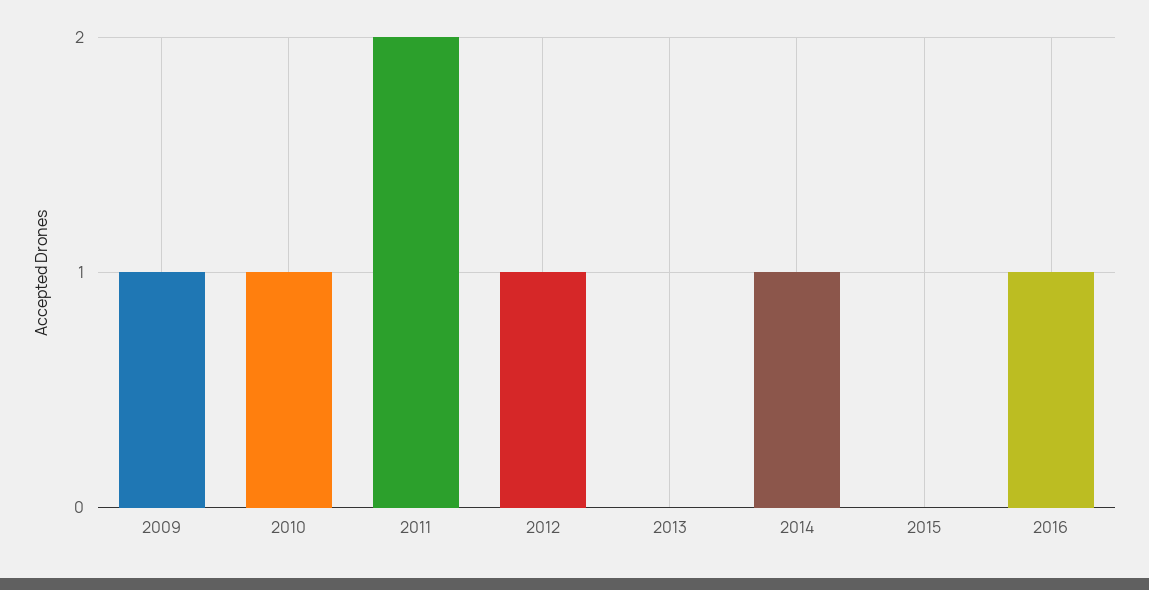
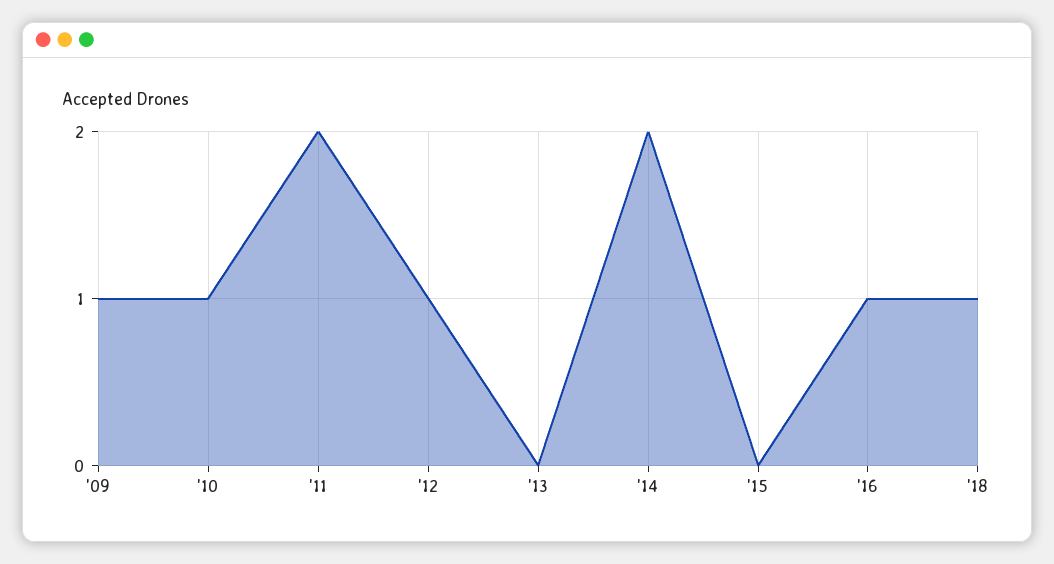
2014: 1 -> 2
'18: none -> 1

